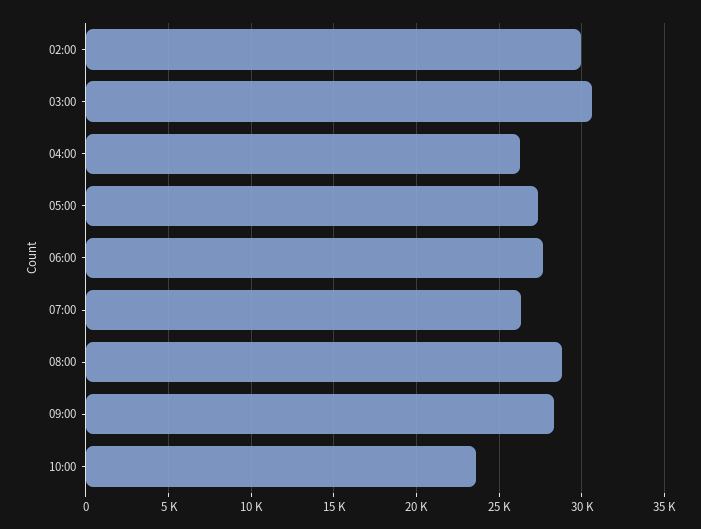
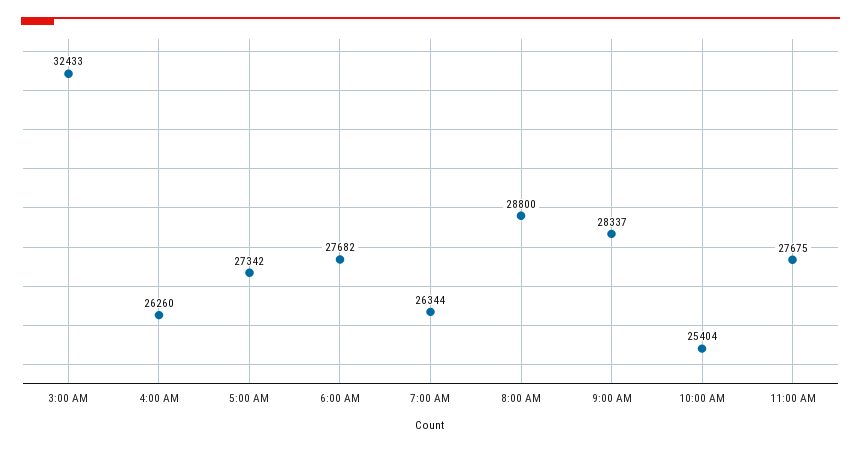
02:00: 30000 -> none
03:00: 30500 -> 32433
10:00: 23500 -> 25404
11:00 AM: none -> 27675

